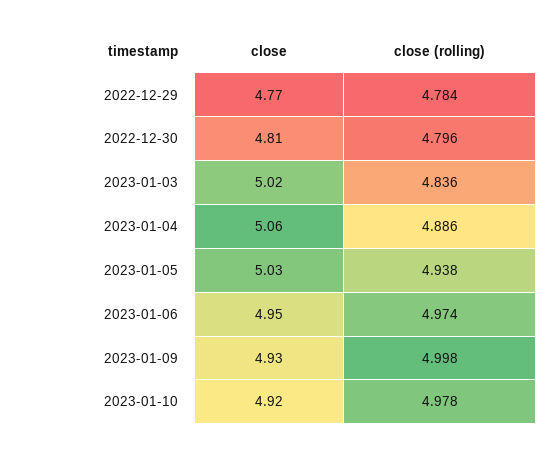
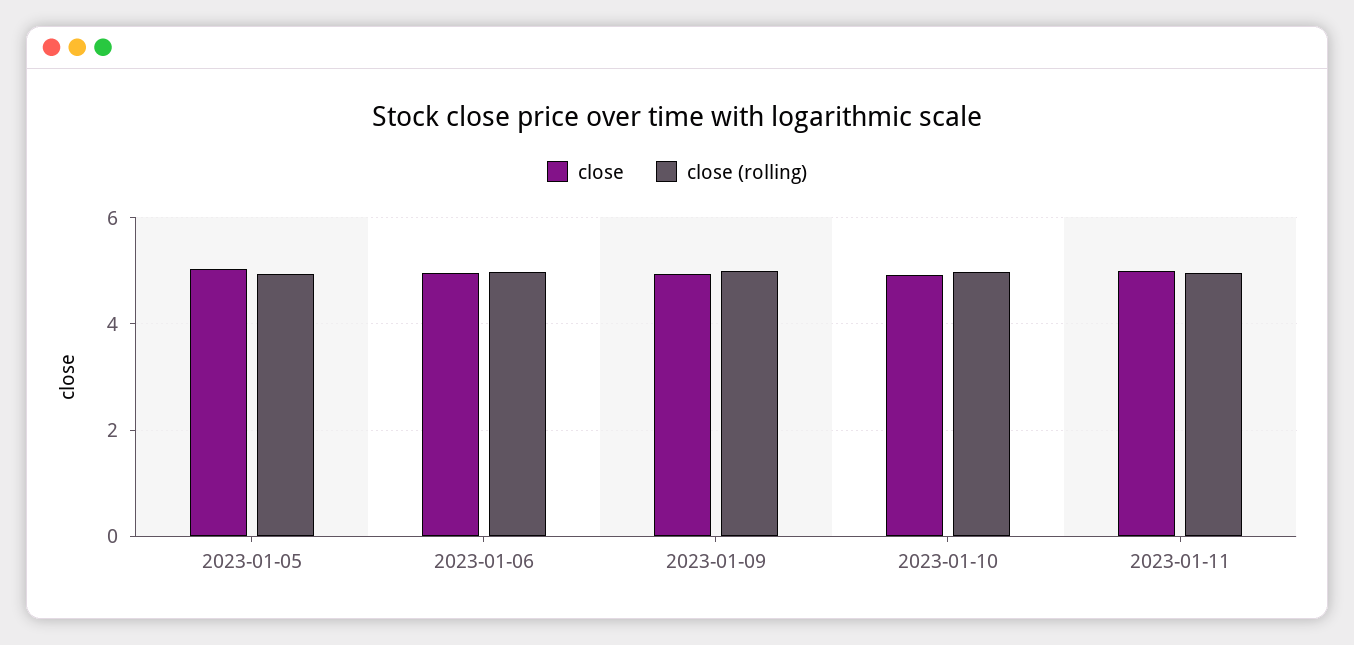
close, 2022-12-29: 4.77 -> none
close (rolling), 2022-12-29: 4.784 -> none
close, 2022-12-30: 4.81 -> none
close (rolling), 2022-12-30: 4.796 -> none
close, 2023-01-03: 5.02 -> none
close (rolling), 2023-01-03: 4.836 -> none
close, 2023-01-04: 5.06 -> none
close (rolling), 2023-01-04: 4.886 -> none
close, 2023-01-11: none -> 5
close (rolling), 2023-01-11: none -> 5

